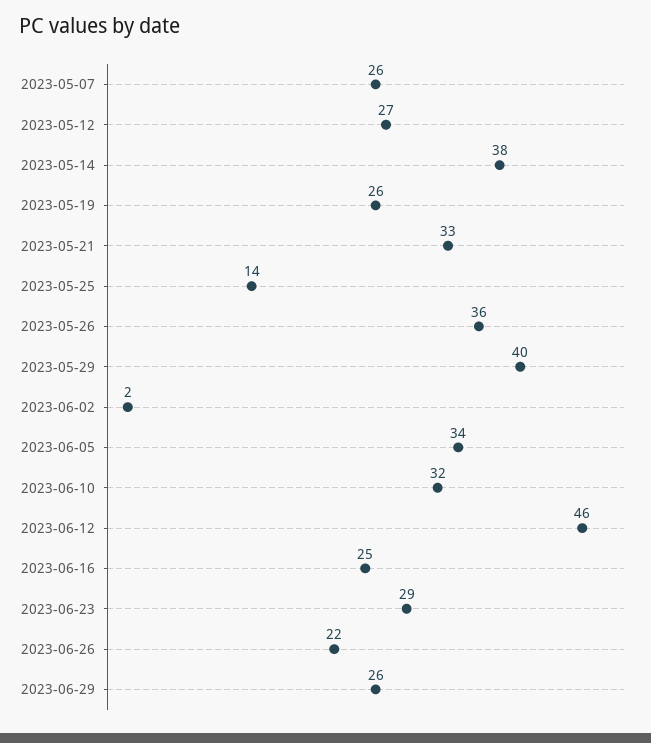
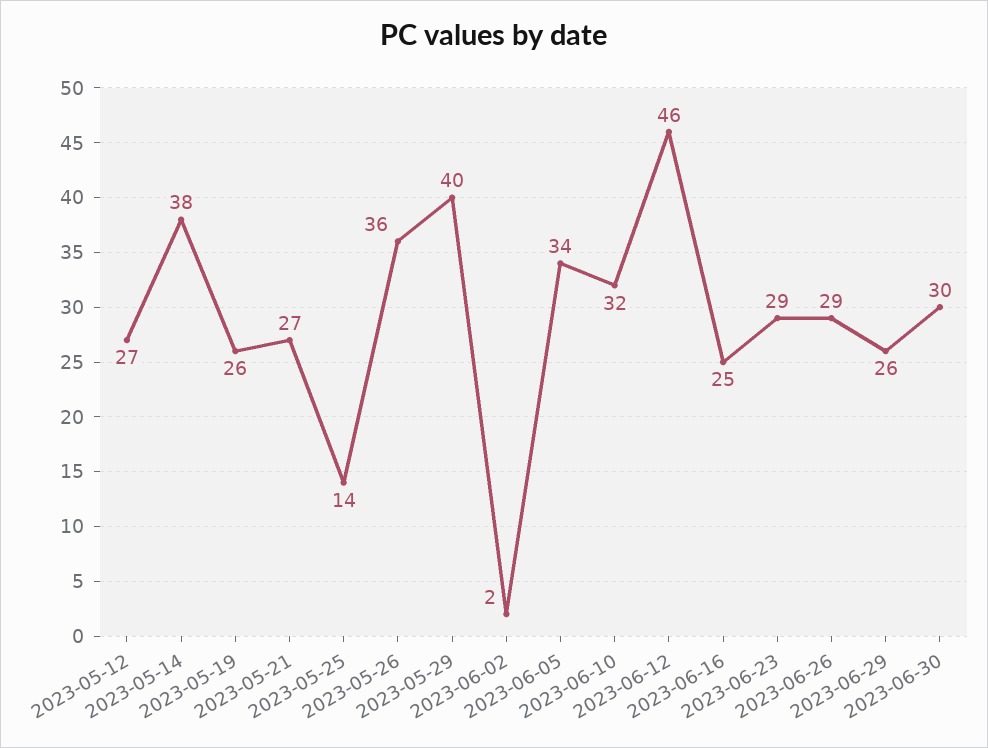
2023-05-07: 26 -> none
2023-05-21: 33 -> 27
2023-06-26: 22 -> 29
2023-06-30: none -> 30

